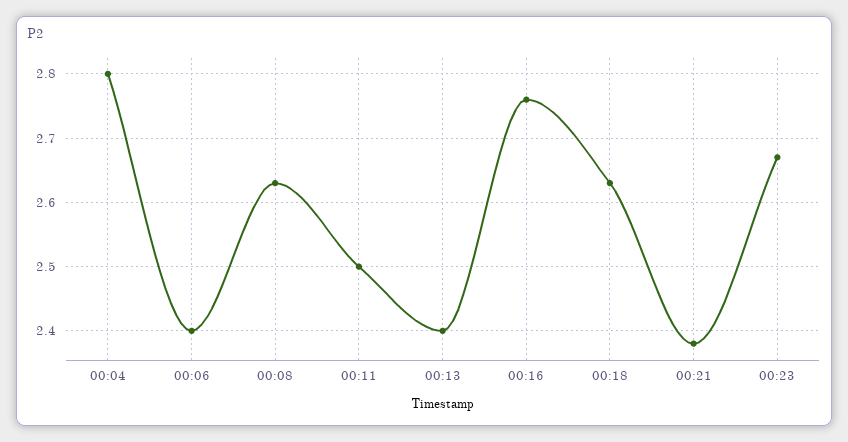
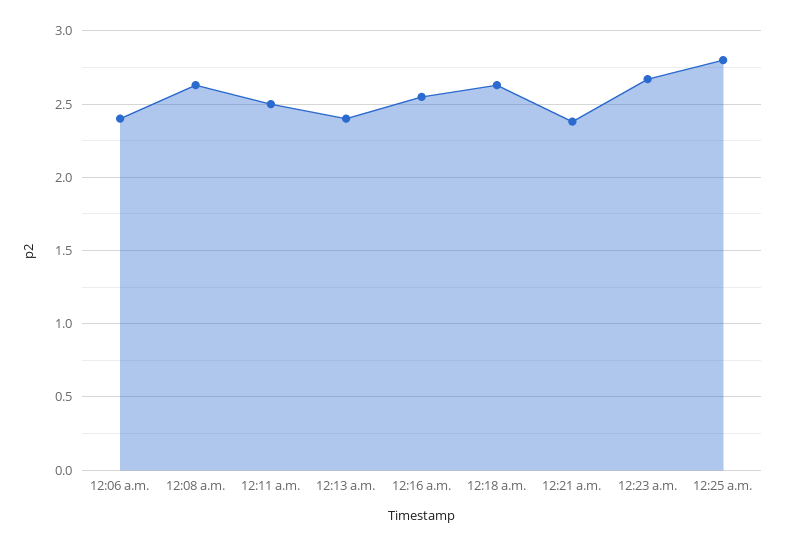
00:04: 2.8 -> none
00:16: 2.76 -> 2.55
12:25 a.m.: none -> 2.8

